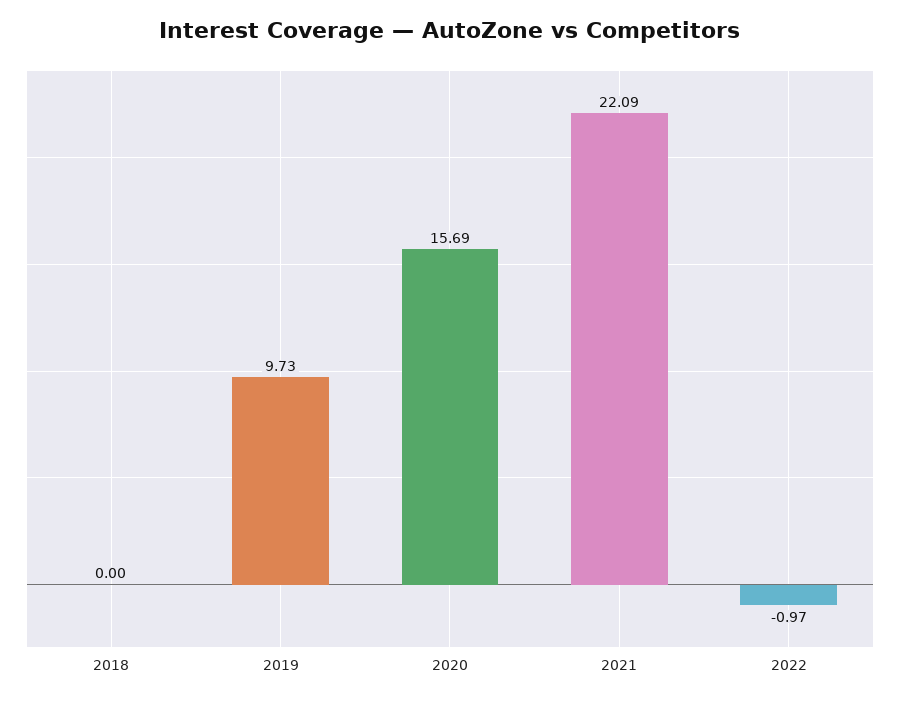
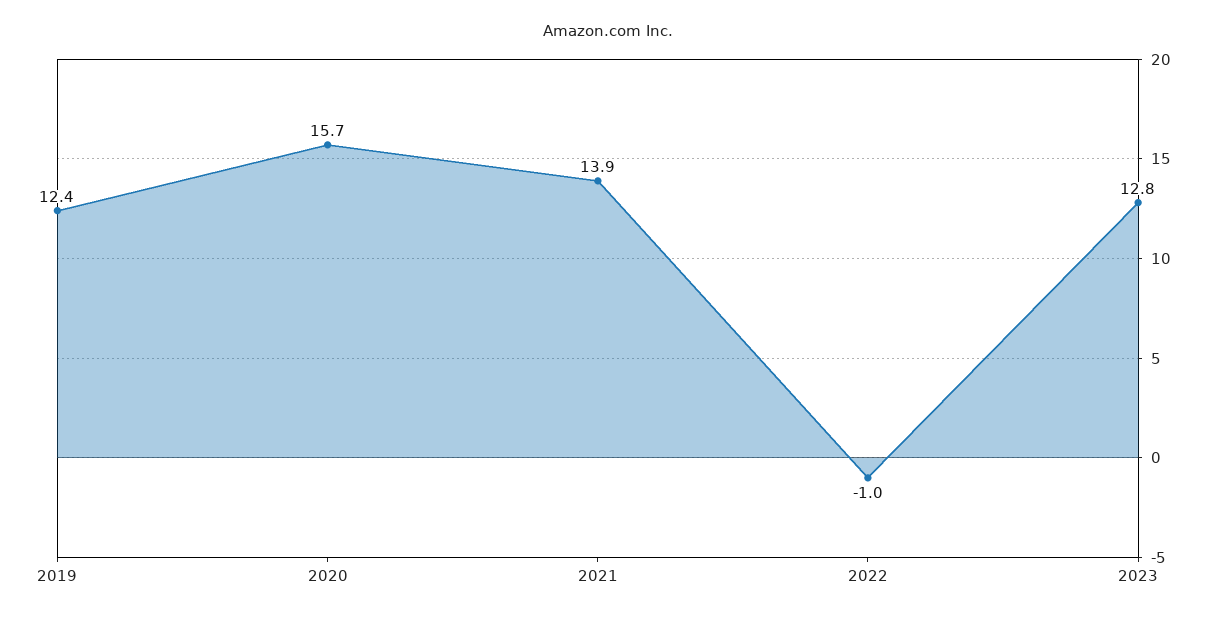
2018: 0 -> none
2019: 9.73 -> 12.4
2021: 22.09 -> 13.9
2023: none -> 12.8

